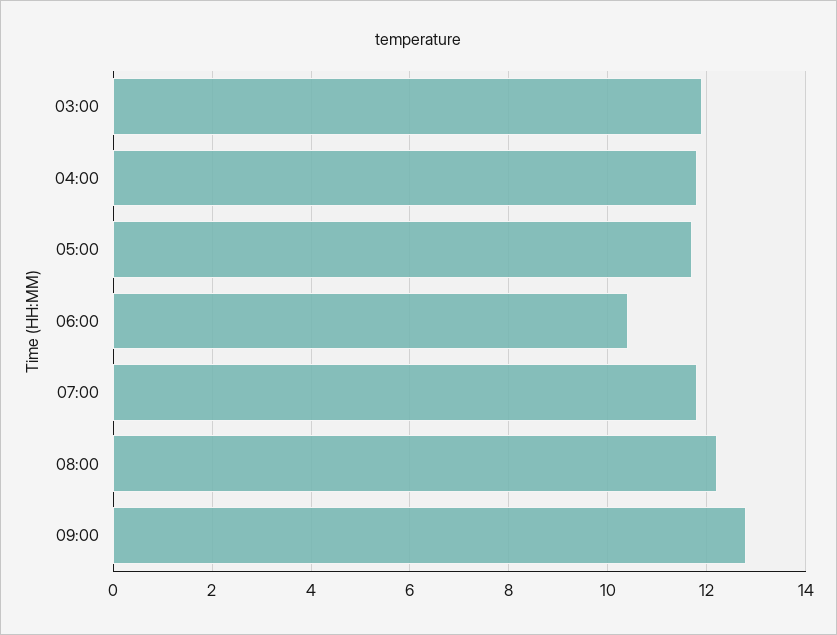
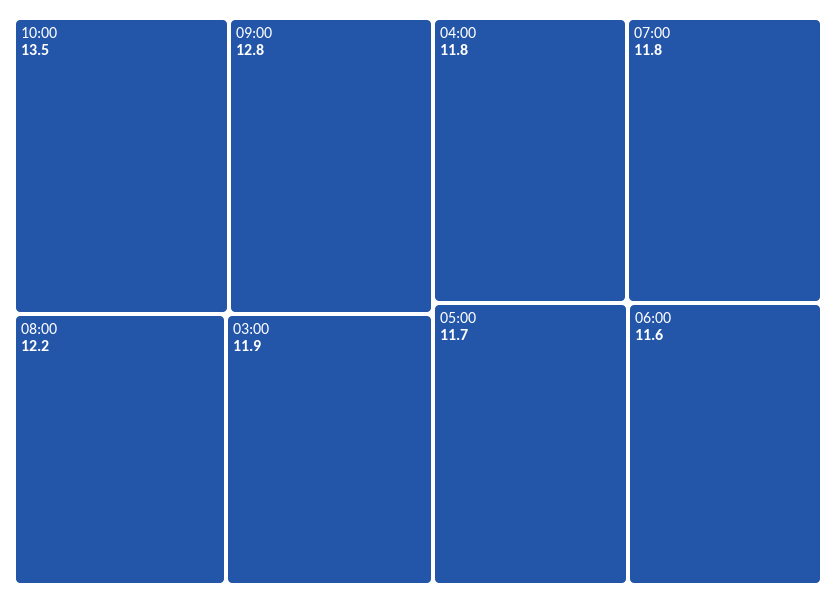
06:00: 10.5 -> 11.6
10:00: none -> 13.5

